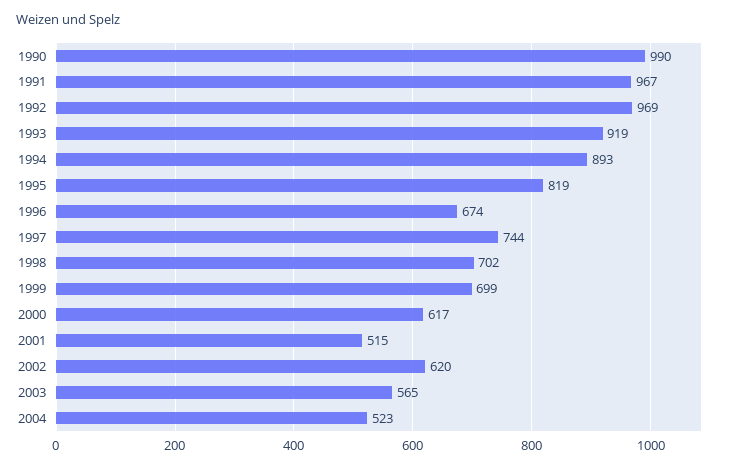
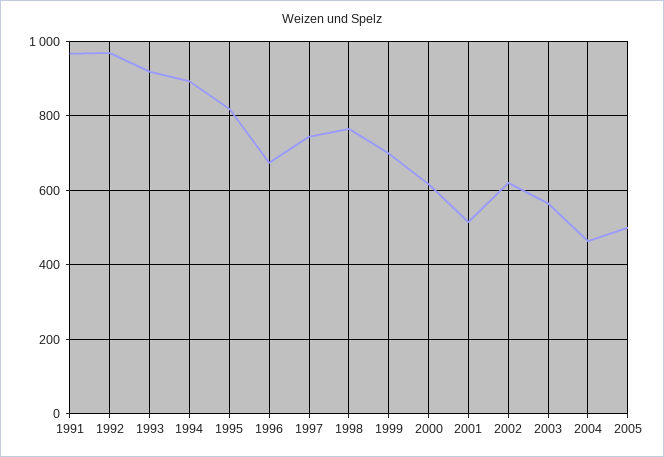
1990: 990 -> none
1998: 702 -> 760
2004: 523 -> 460
2005: none -> 500

